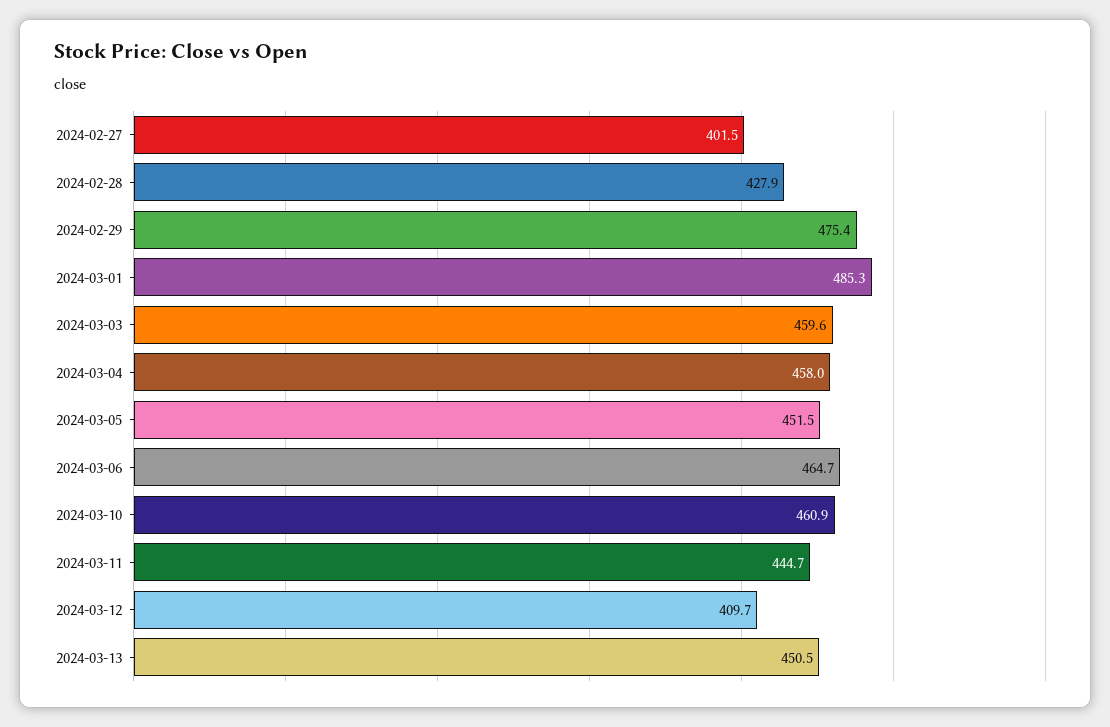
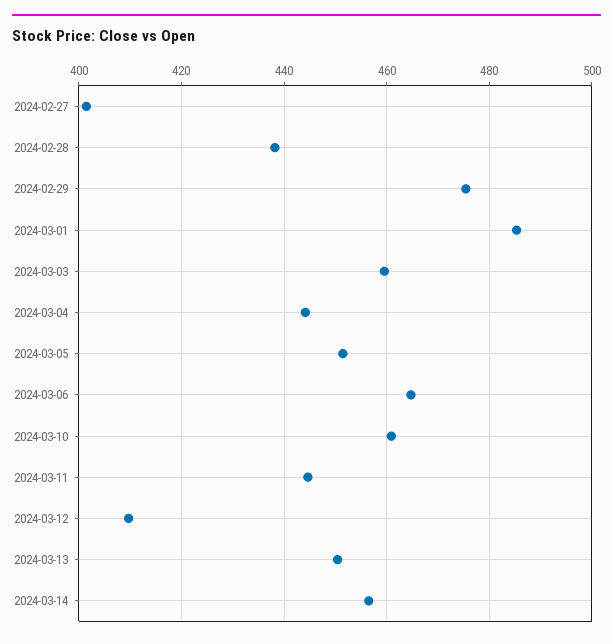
2024-02-28: 427.9 -> 438
2024-03-04: 458 -> 444
2024-03-14: none -> 456

